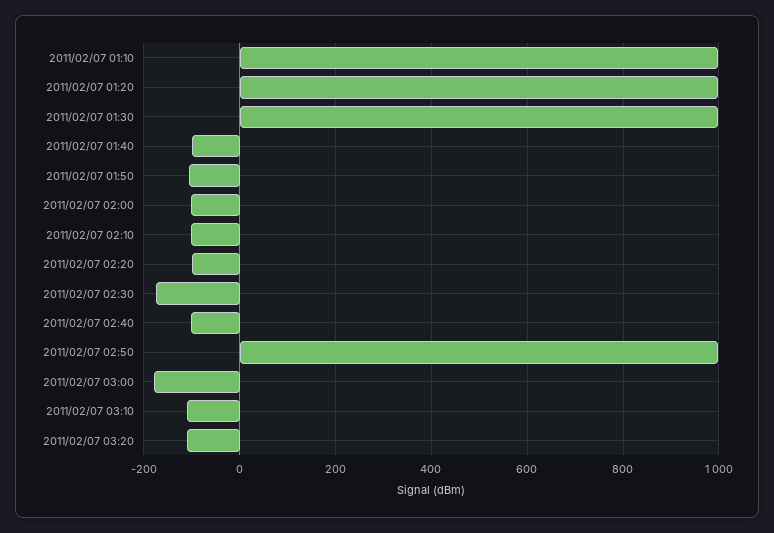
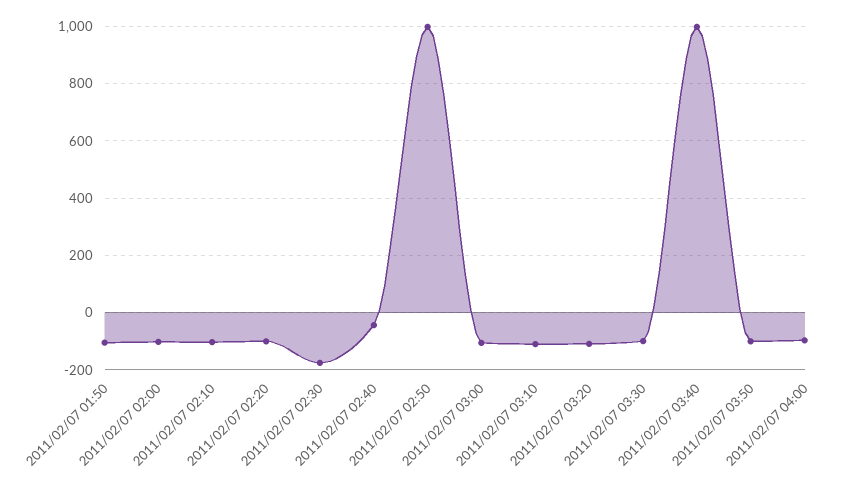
2011/02/07 01:10: 1000 -> none
2011/02/07 01:20: 1000 -> none
2011/02/07 01:30: 1000 -> none
2011/02/07 01:40: -100 -> none
2011/02/07 02:40: -100 -> -50
2011/02/07 03:00: -180 -> -100
2011/02/07 03:30: none -> -100
2011/02/07 03:40: none -> 1000
2011/02/07 03:50: none -> -100
2011/02/07 04:00: none -> -100

